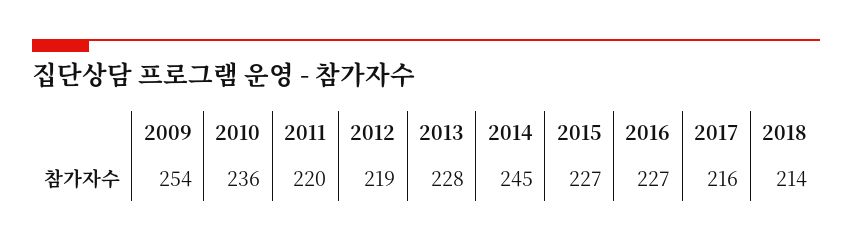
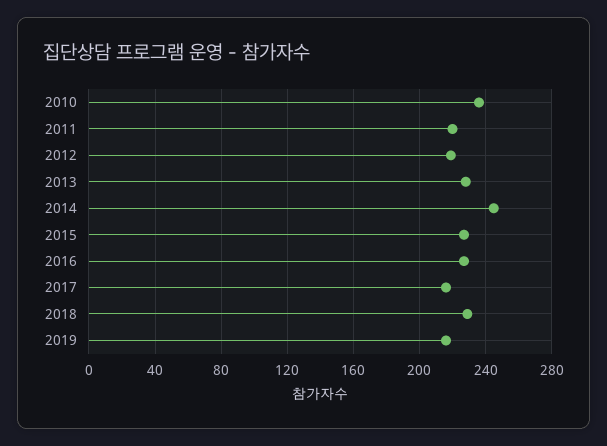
2009: 254 -> none
2018: 214 -> 230
2019: none -> 215

